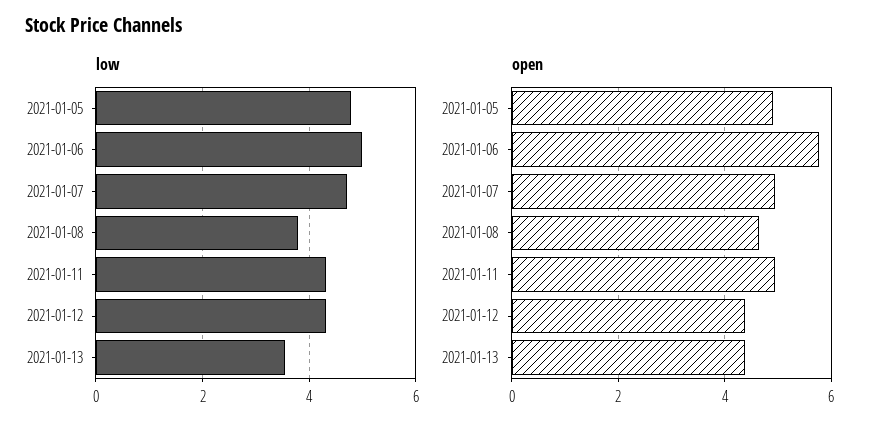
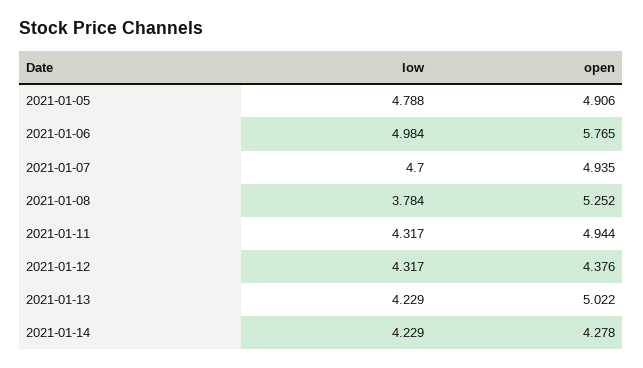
low, 2021-01-13: 3.6 -> 4.229
open, 2021-01-08: 4.6 -> 5.252
open, 2021-01-13: 4.4 -> 5.022
low, 2021-01-14: none -> 4.229
open, 2021-01-14: none -> 4.278

